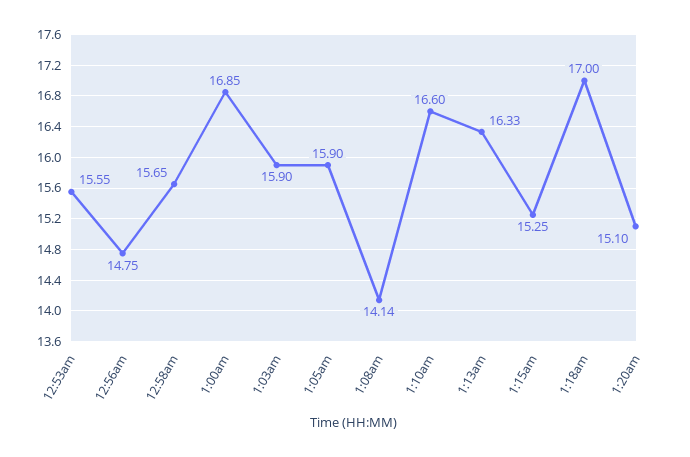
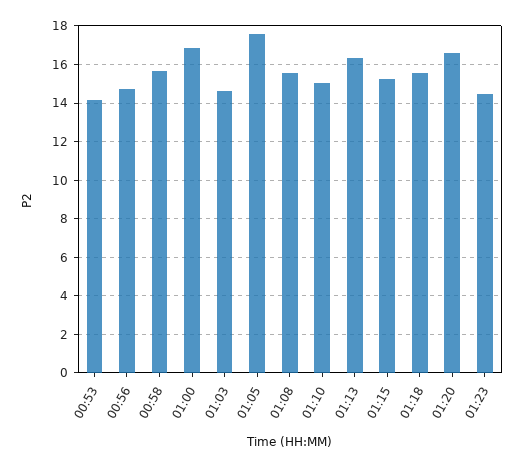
12:53am: 15.55 -> 14
1:03am: 15.9 -> 14.5
1:05am: 15.9 -> 17.5
1:08am: 14.14 -> 15.5
1:10am: 16.6 -> 15
1:18am: 17 -> 15.5
1:20am: 15.1 -> 16.5
01:23: none -> 14.5

